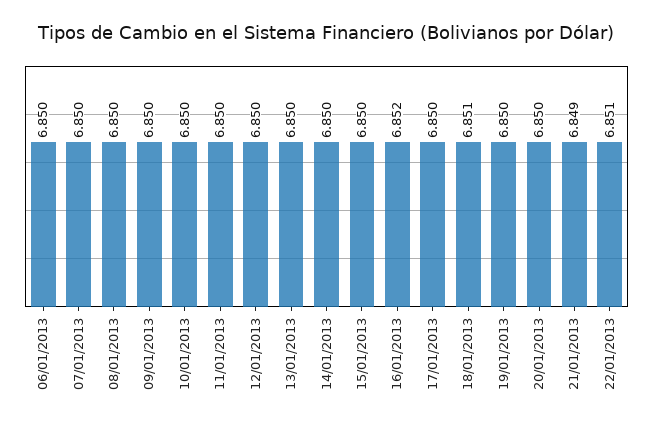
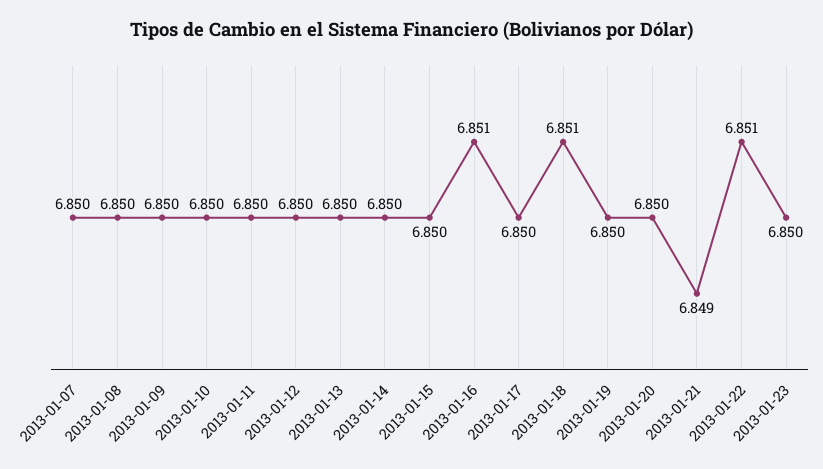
06/01/2013: 6.85 -> none
16/01/2013: 6.852 -> 6.851
2013-01-23: none -> 6.85

